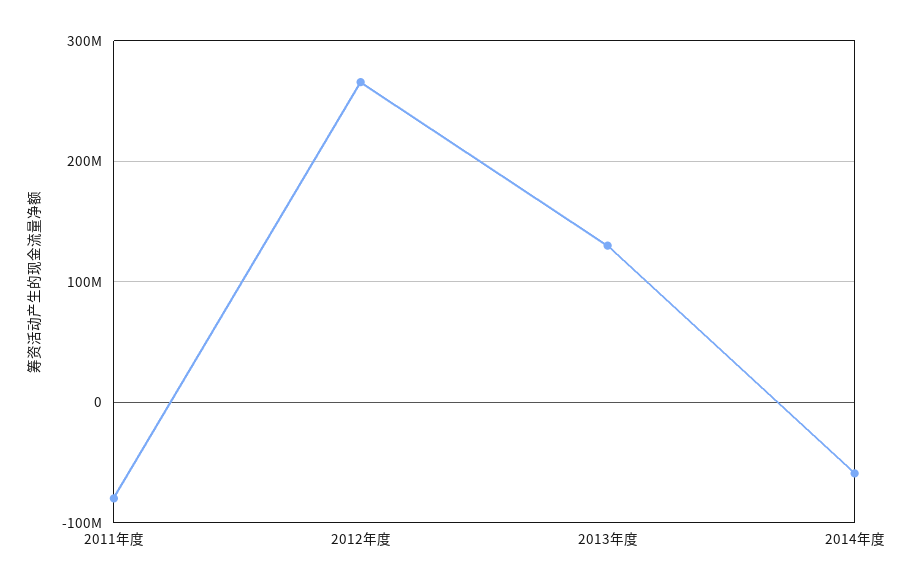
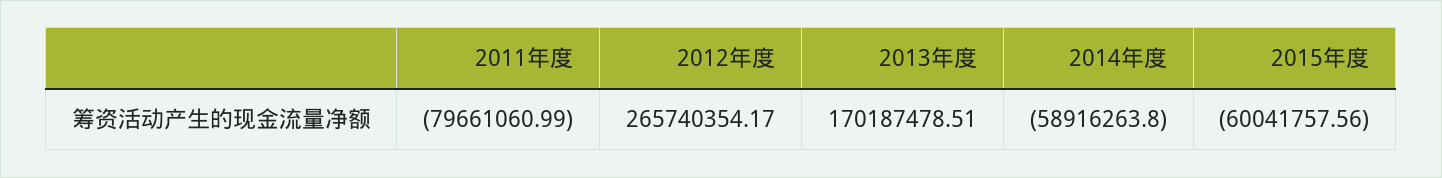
2013年度: 130000000 -> 170187478.51
2015年度: none -> -60041757.56

